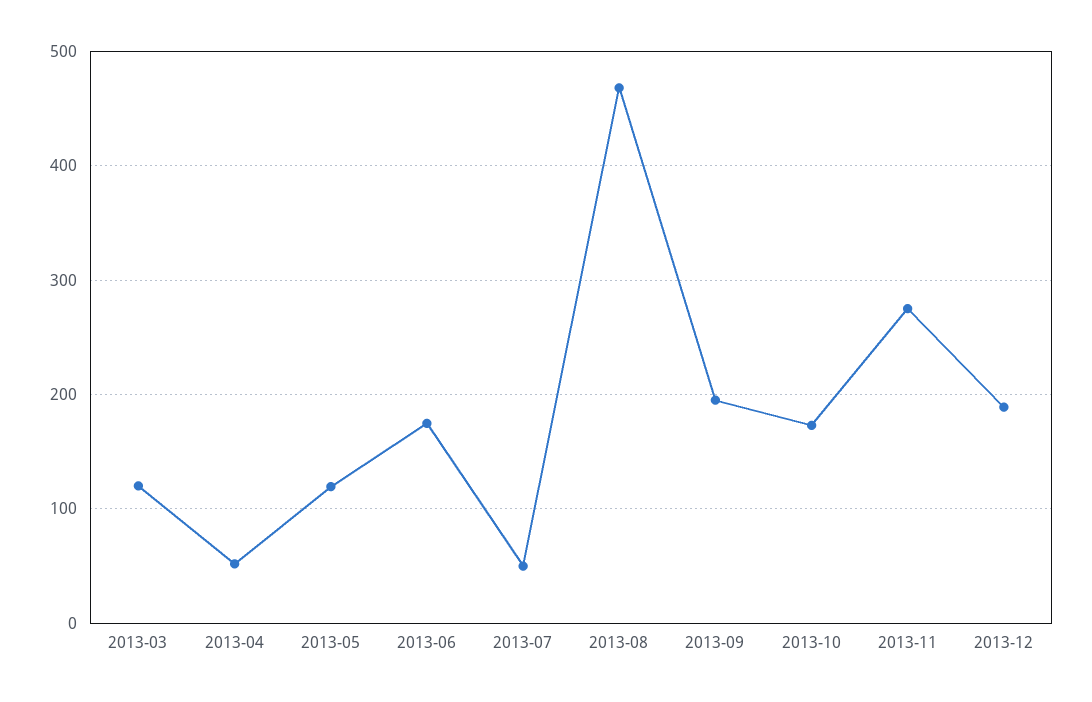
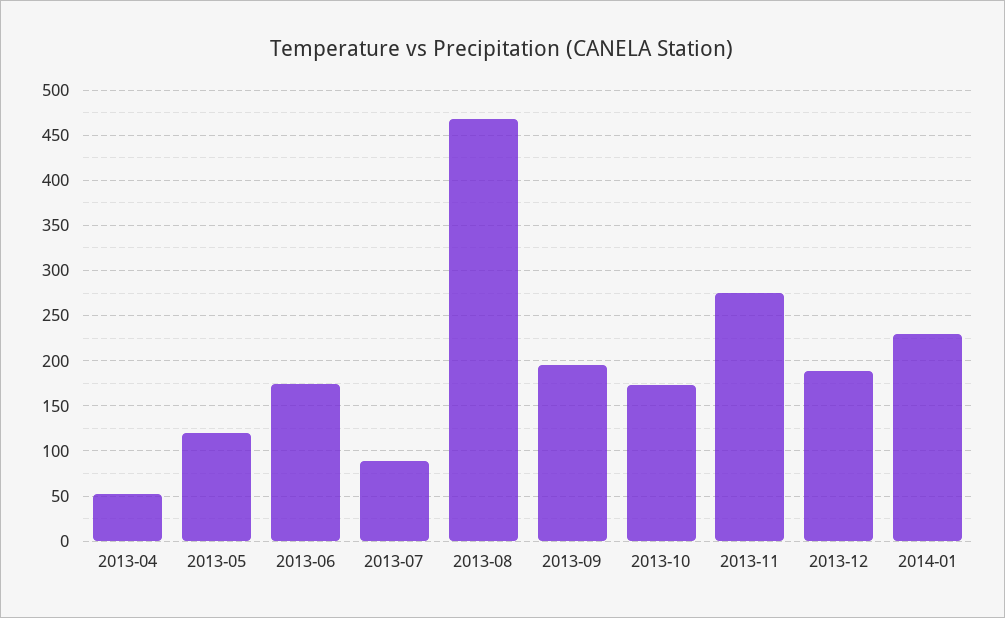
2013-03: 120 -> none
2013-07: 50 -> 90
2014-01: none -> 230

